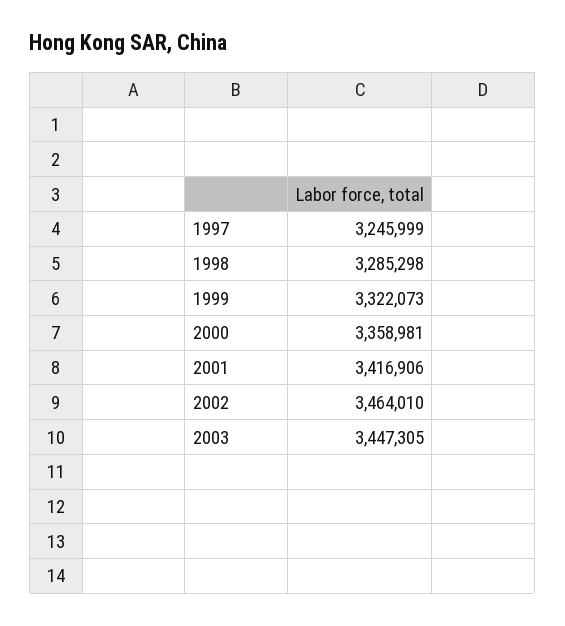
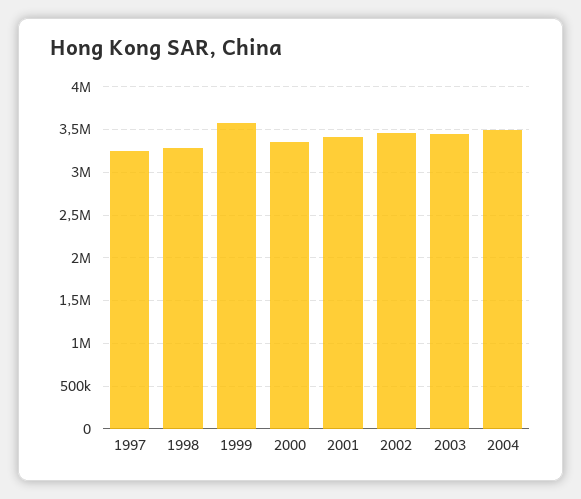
1999: 3322073 -> 3600000
2004: none -> 3500000

